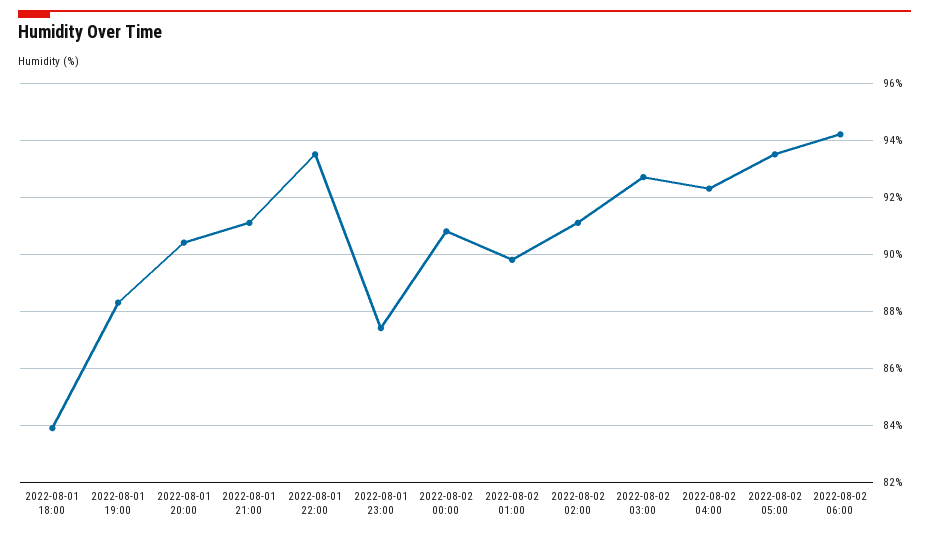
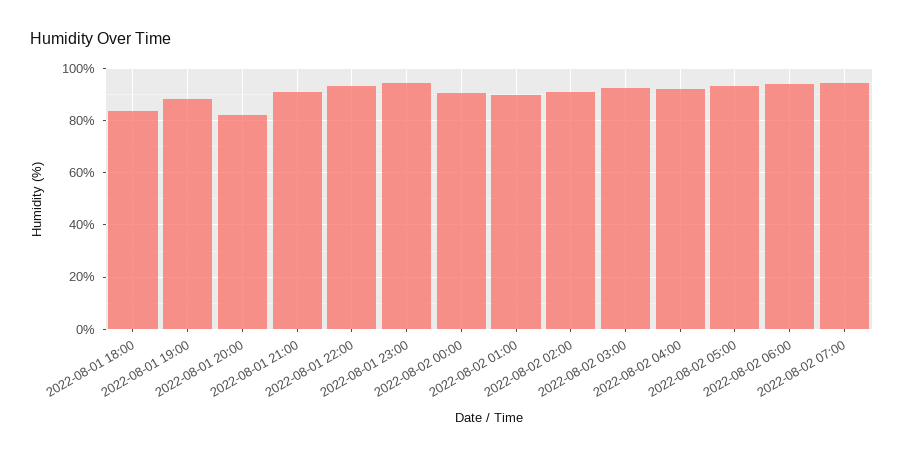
2022-08-01 20:00: 90.5 -> 82.5
2022-08-01 23:00: 87.5 -> 95
2022-08-02 07:00: none -> 95

